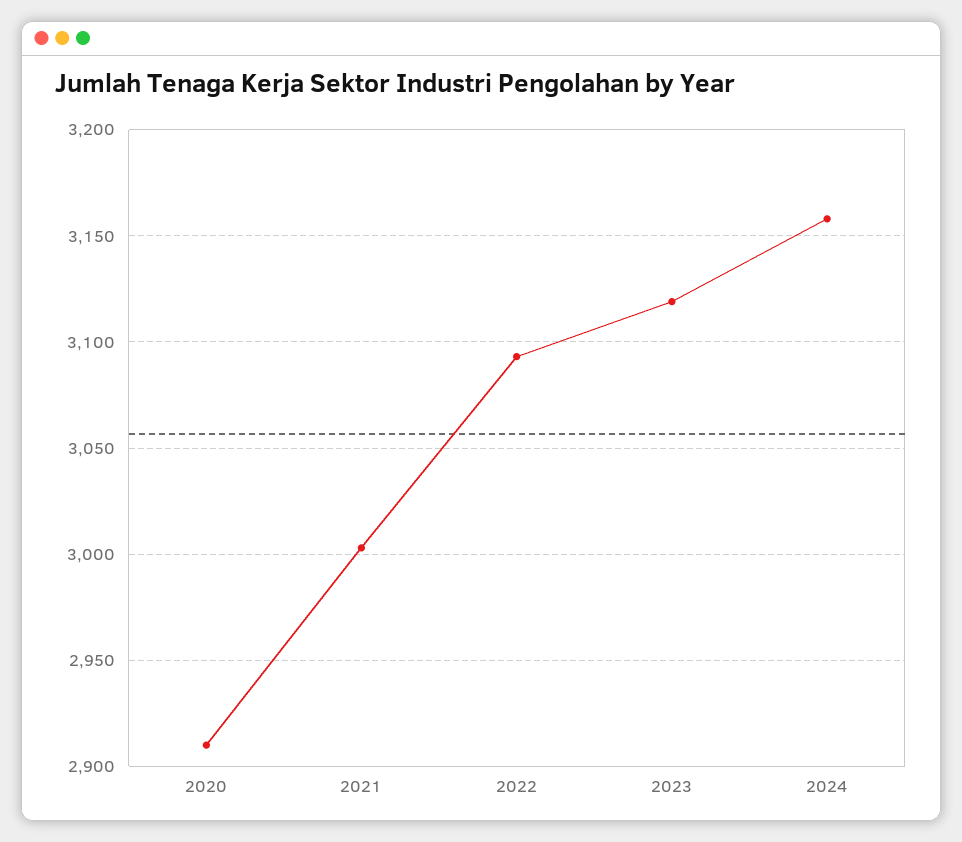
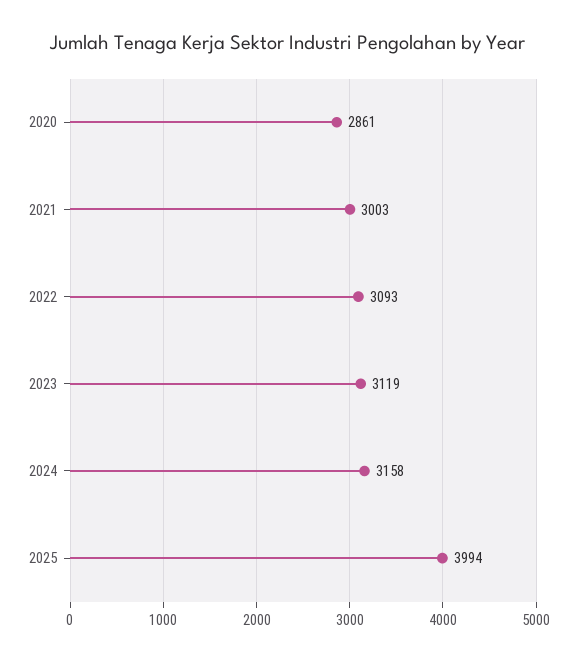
2020: 2910 -> 2861
2025: none -> 3994

